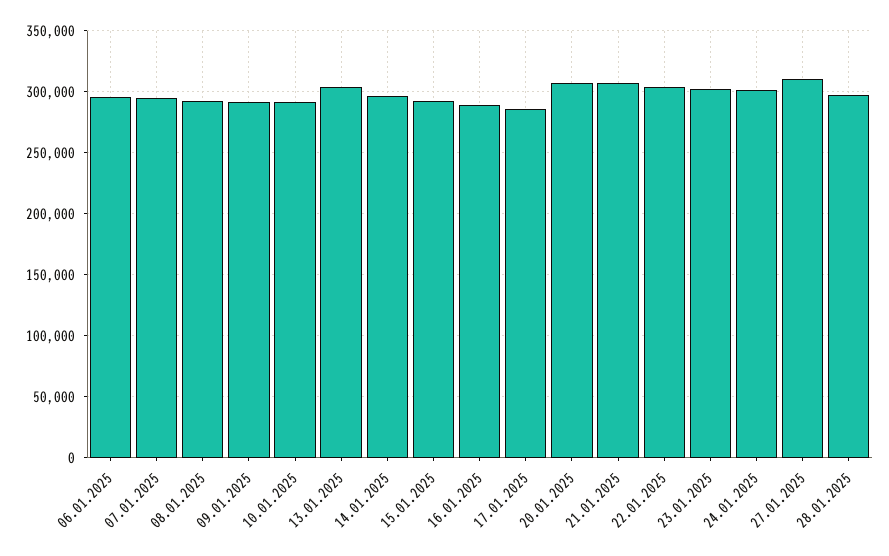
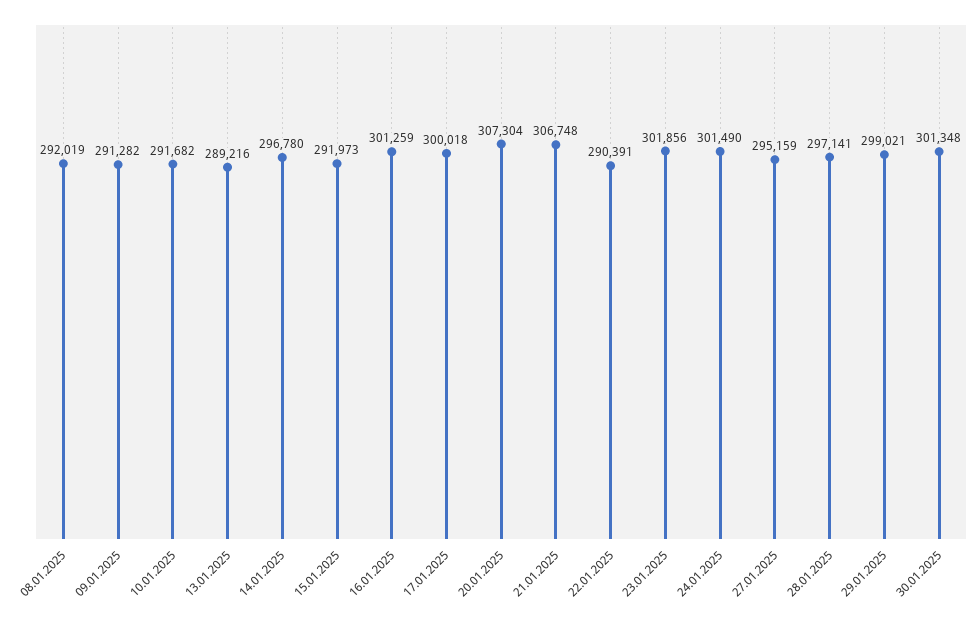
06.01.2025: 295000 -> none
07.01.2025: 295000 -> none
13.01.2025: 305000 -> 289216
16.01.2025: 290000 -> 301259
17.01.2025: 285000 -> 300018
22.01.2025: 305000 -> 290391
27.01.2025: 310000 -> 295159
29.01.2025: none -> 299021
30.01.2025: none -> 301348

